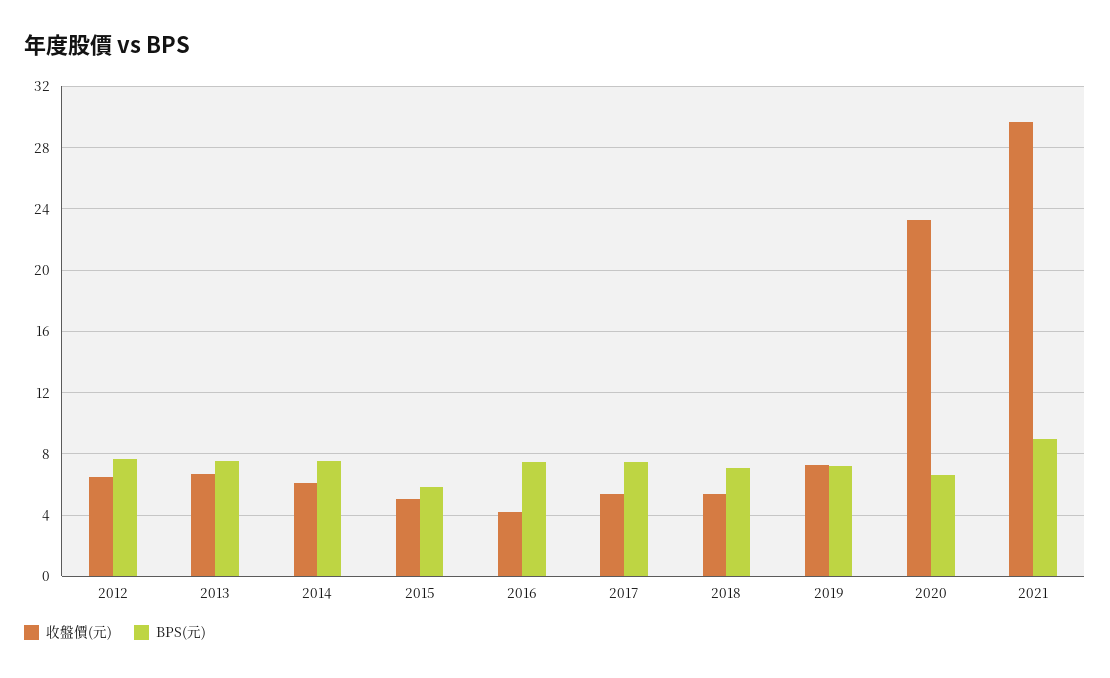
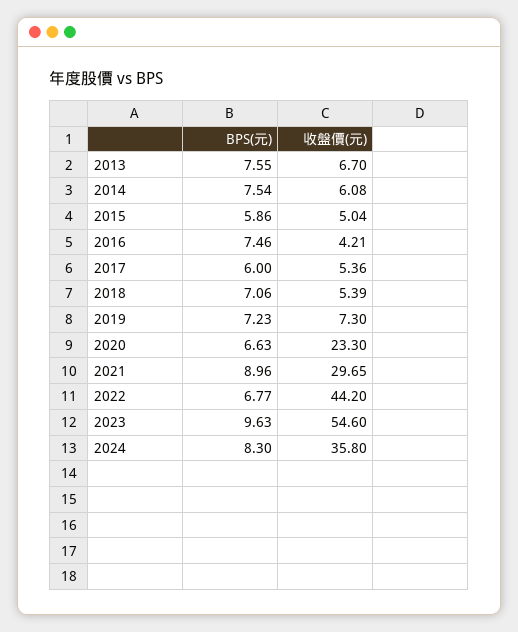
收盤價(元), 2012: 6.5 -> none
BPS(元), 2012: 7.5 -> none
BPS(元), 2017: 7.5 -> 6
BPS(元), 2022: none -> 6.77
收盤價(元), 2022: none -> 44.2
BPS(元), 2023: none -> 9.63
收盤價(元), 2023: none -> 54.6
BPS(元), 2024: none -> 8.3
收盤價(元), 2024: none -> 35.8

